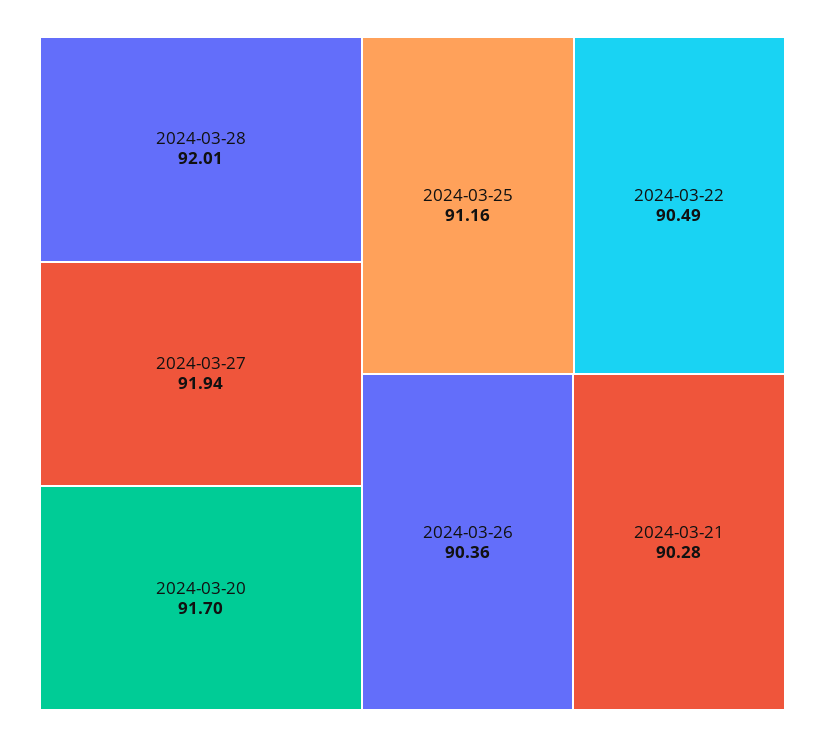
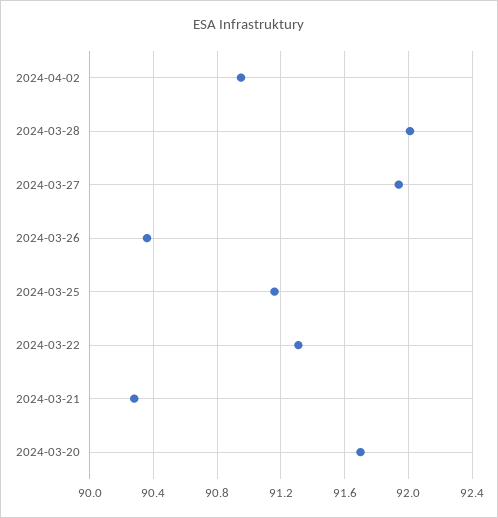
2024-03-22: 90.49 -> 91.3
2024-04-02: none -> 90.95

